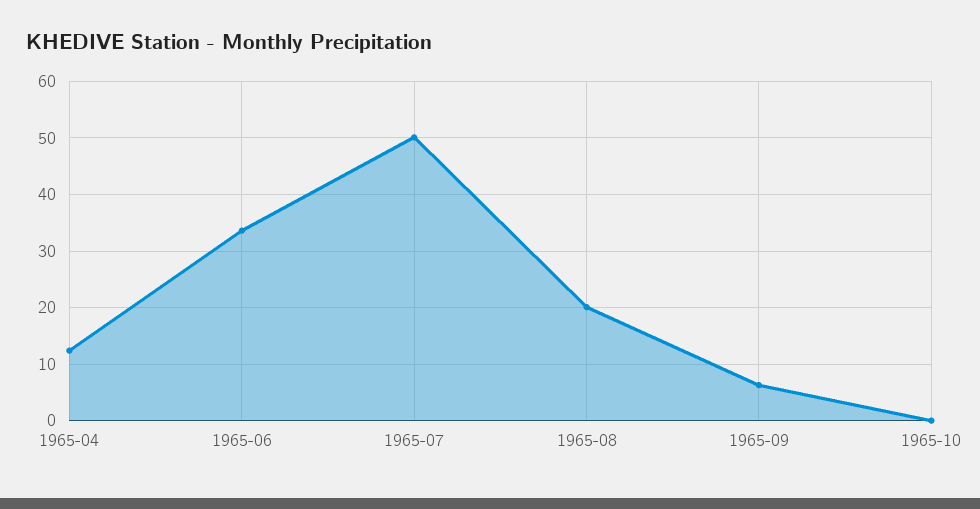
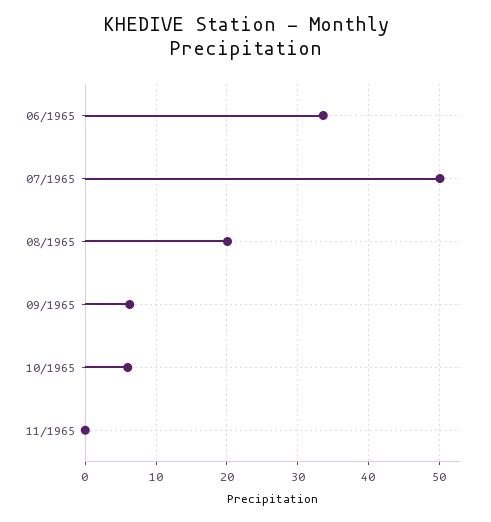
1965-04: 12 -> none
1965-10: 0 -> 6
11/1965: none -> 0

